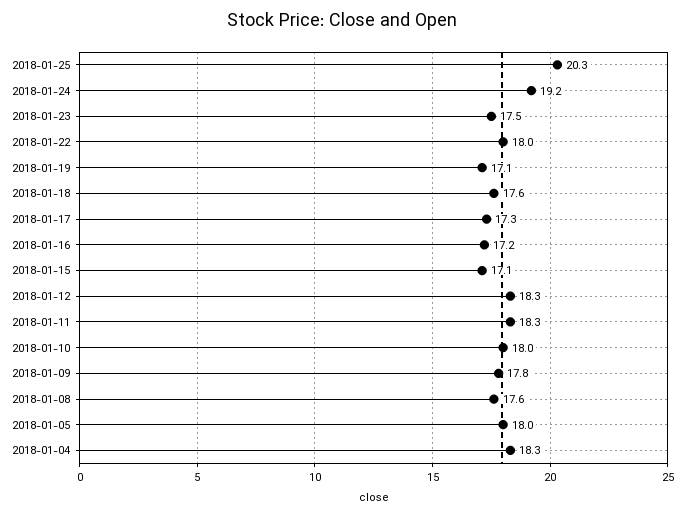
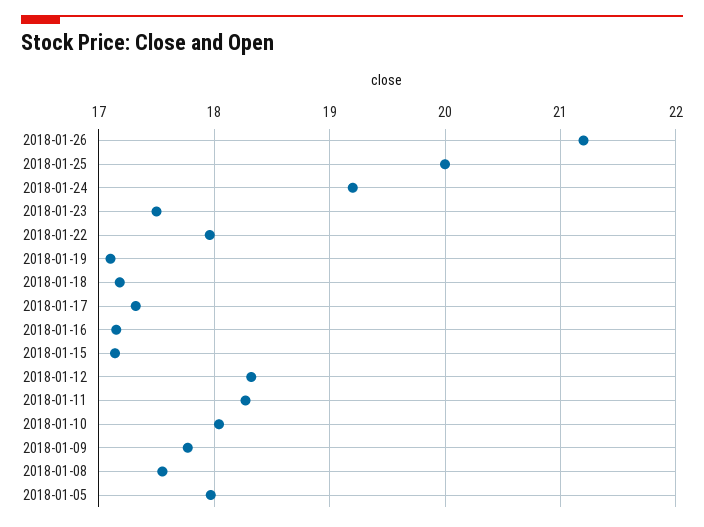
2018-01-25: 20.3 -> 20
2018-01-18: 17.6 -> 17.2
2018-01-04: 18.3 -> none
2018-01-26: none -> 21.2

